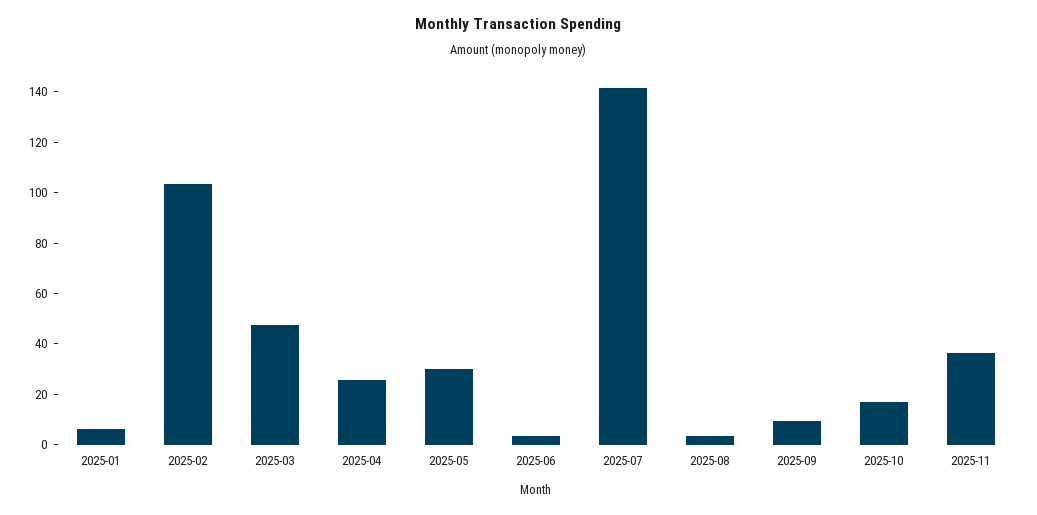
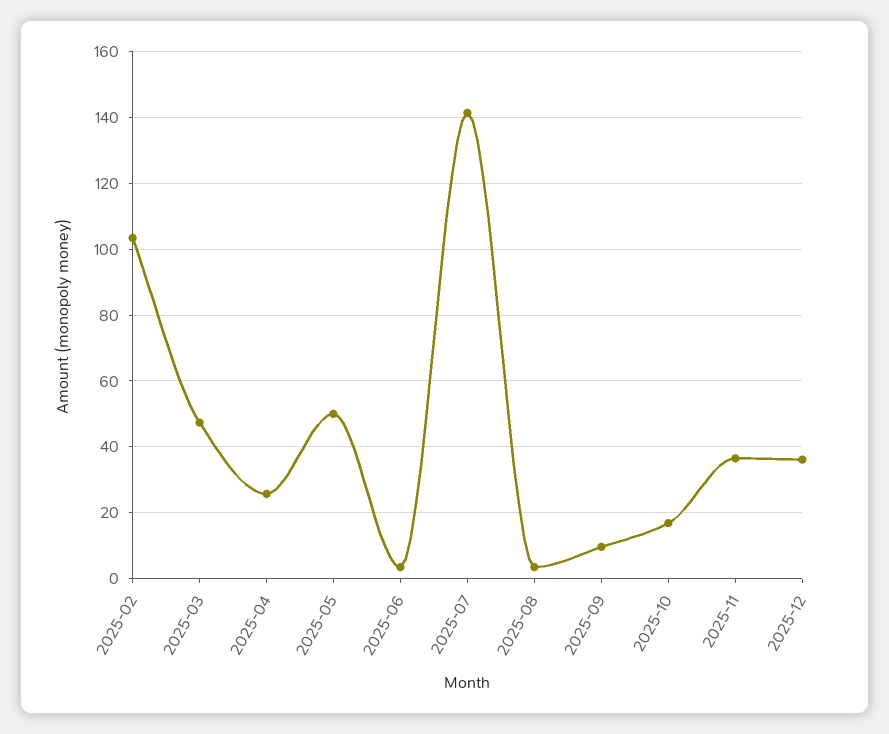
2025-01: 5 -> none
2025-05: 30 -> 50
2025-12: none -> 36

